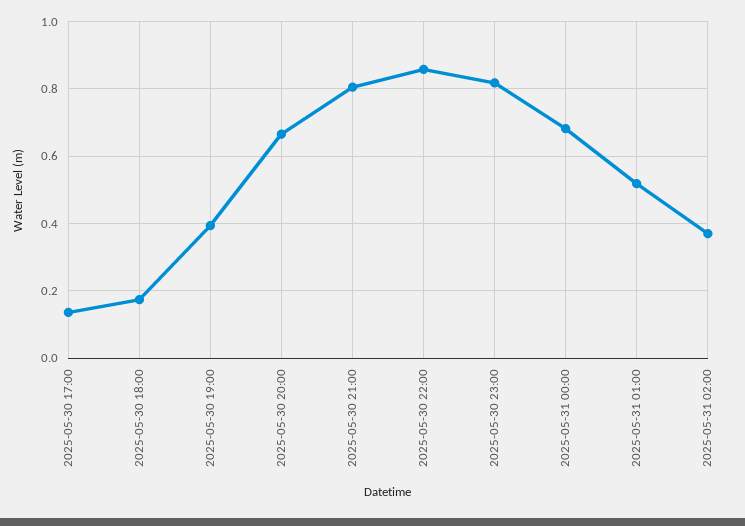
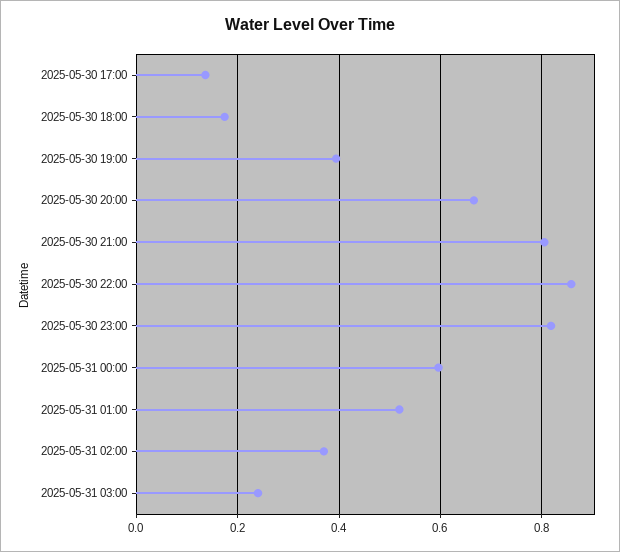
2025-05-31 00:00: 0.68 -> 0.6
2025-05-31 03:00: none -> 0.24

